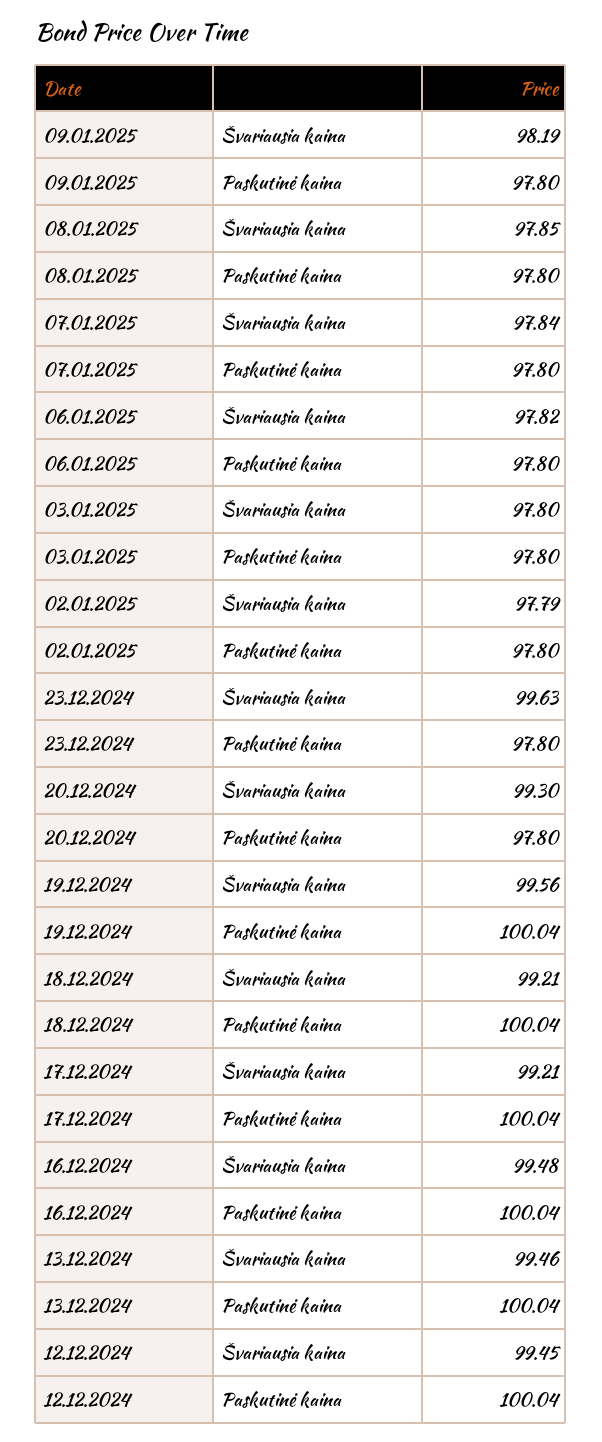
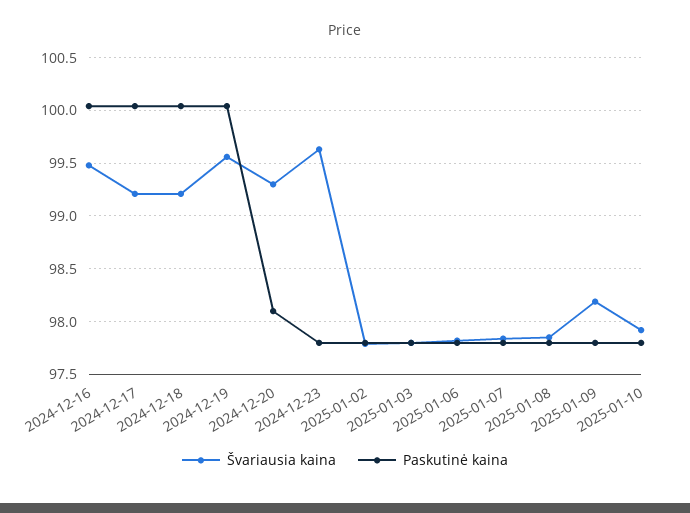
Paskutinė kaina, 20.12.2024: 97.8 -> 98.1
Švariausia kaina, 13.12.2024: 99.46 -> none
Paskutinė kaina, 13.12.2024: 100.04 -> none
Švariausia kaina, 12.12.2024: 99.45 -> none
Paskutinė kaina, 12.12.2024: 100.04 -> none
Švariausia kaina, 2025-01-10: none -> 97.9
Paskutinė kaina, 2025-01-10: none -> 97.8

